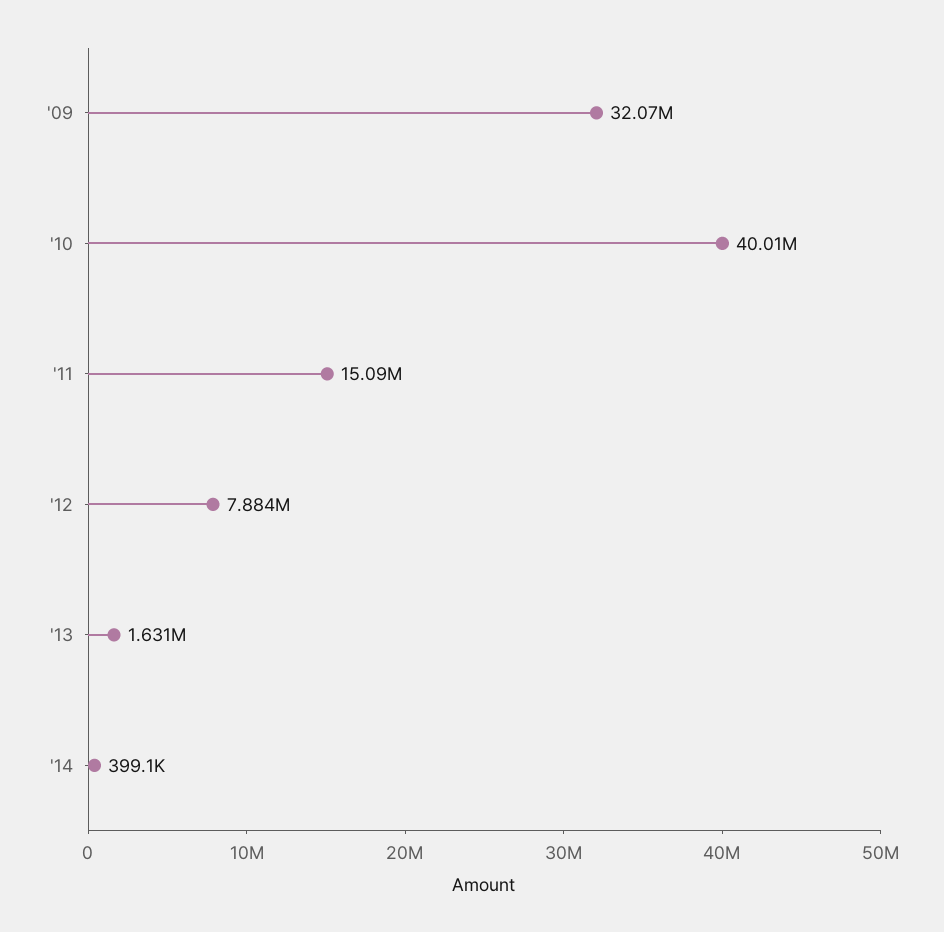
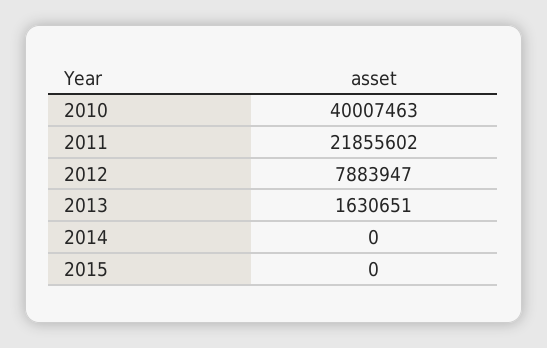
'09: 32070000 -> none
'11: 15090000 -> 21855602
'14: 399100 -> 0
2015: none -> 0

